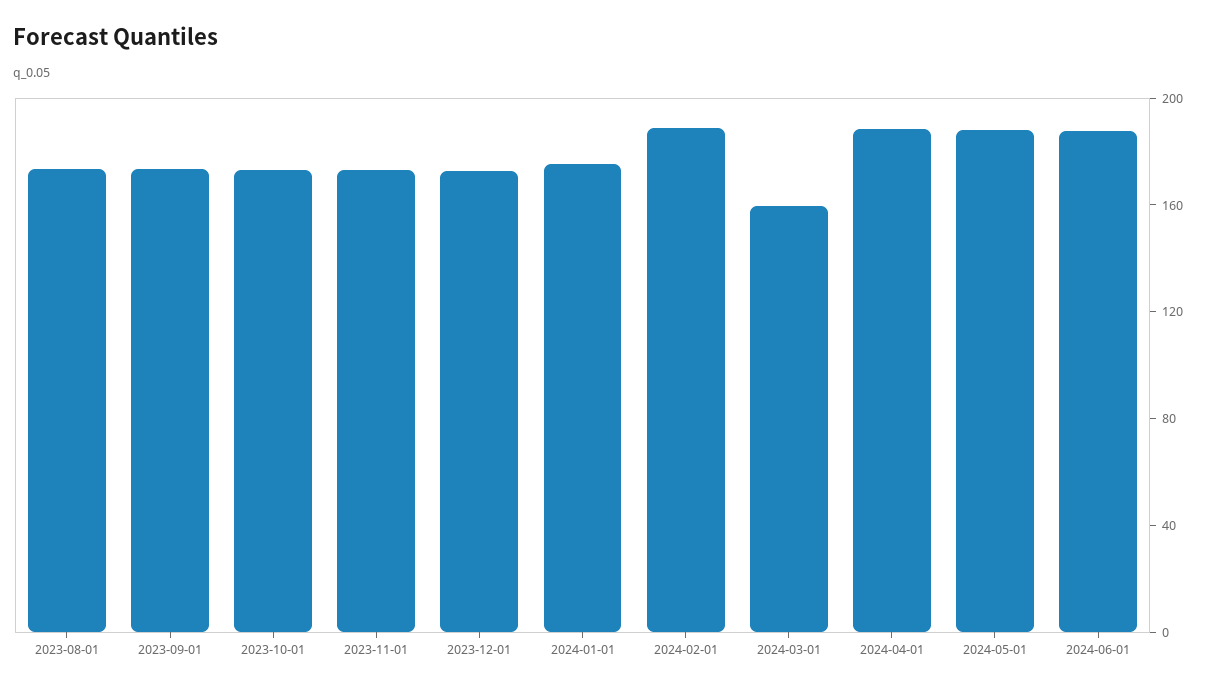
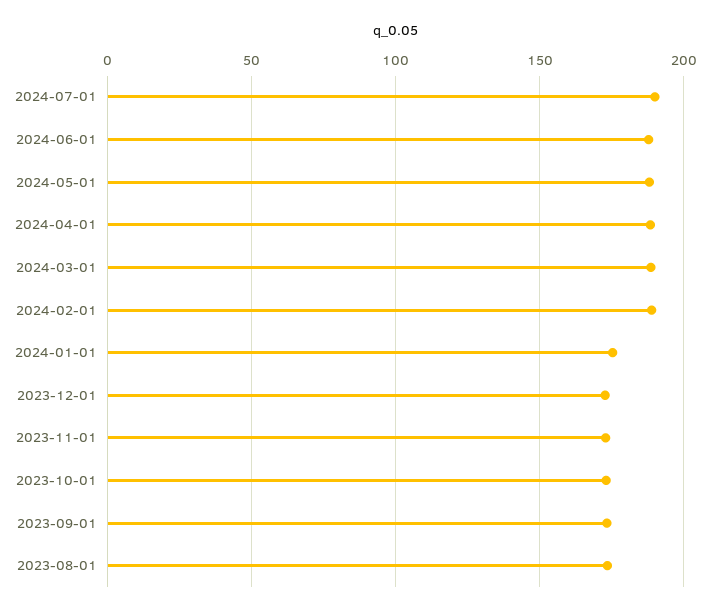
2024-03-01: 160 -> 190
2024-07-01: none -> 190

